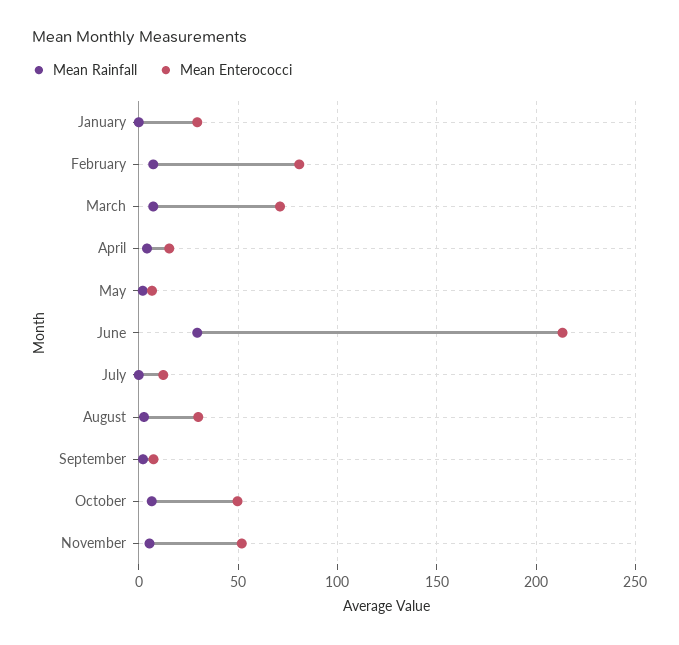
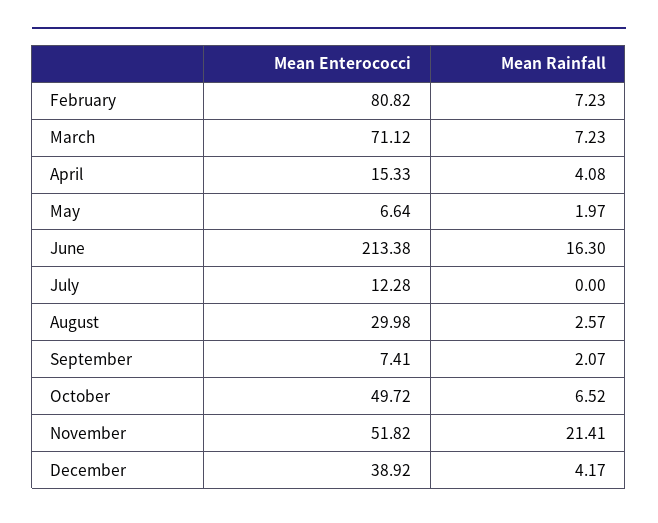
Mean Rainfall, January: 0 -> none
Mean Enterococci, January: 30 -> none
Mean Rainfall, June: 30 -> 16.3
Mean Rainfall, November: 5 -> 21.41
Mean Enterococci, December: none -> 38.92
Mean Rainfall, December: none -> 4.17

